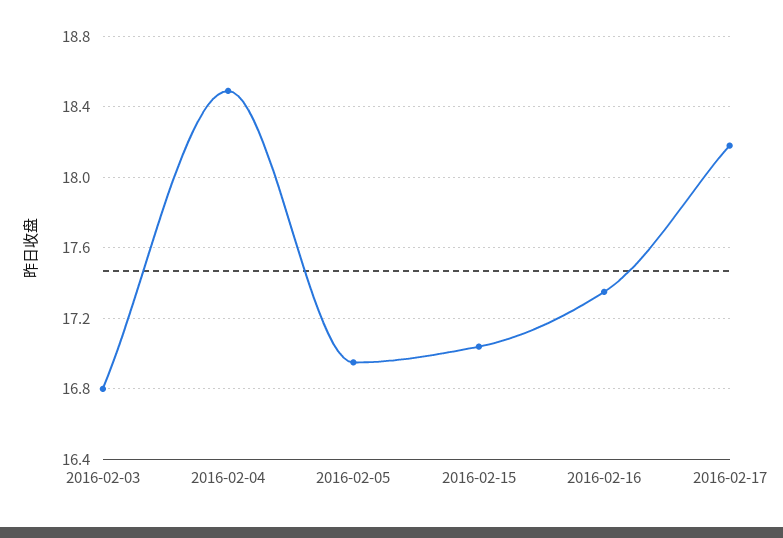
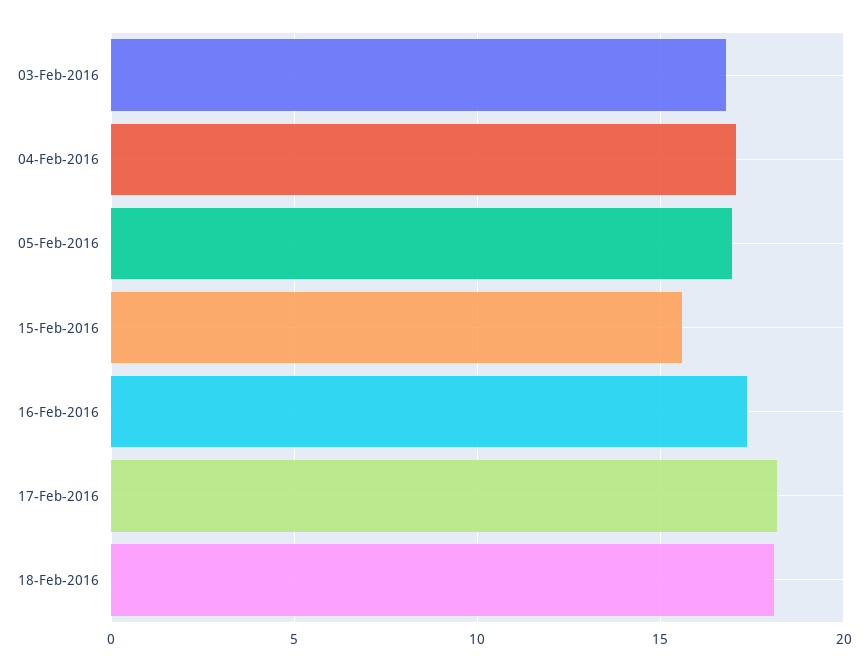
2016-02-04: 18.5 -> 17
2016-02-15: 17.05 -> 15.5
18-Feb-2016: none -> 18

